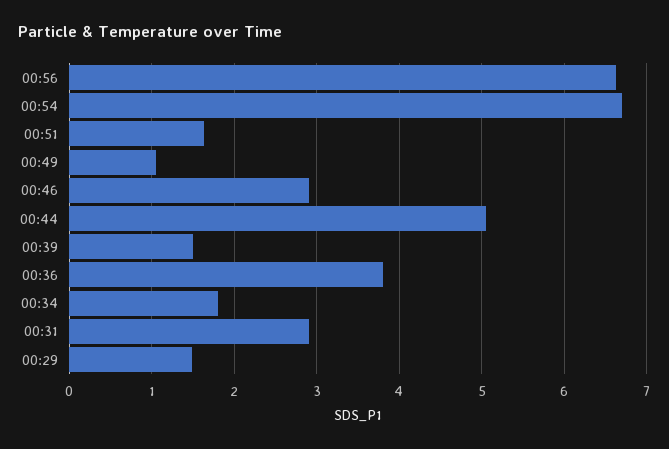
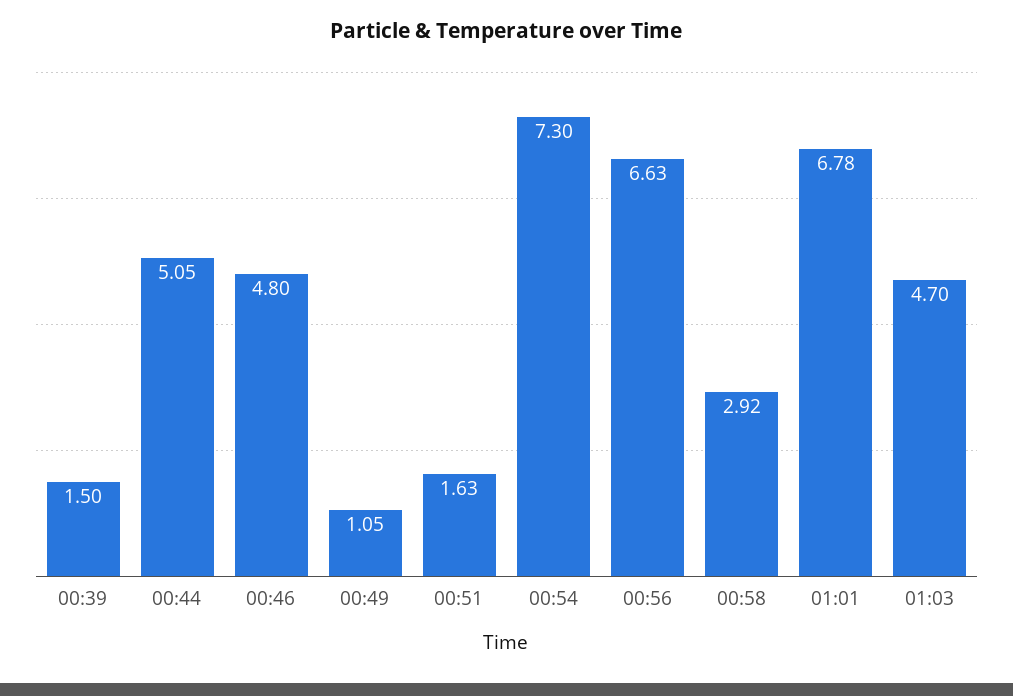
00:54: 6.7 -> 7.3
00:46: 2.9 -> 4.8
00:36: 3.8 -> none
00:34: 1.8 -> none
00:31: 2.9 -> none
00:29: 1.5 -> none
00:58: none -> 2.92
01:01: none -> 6.78
01:03: none -> 4.7

